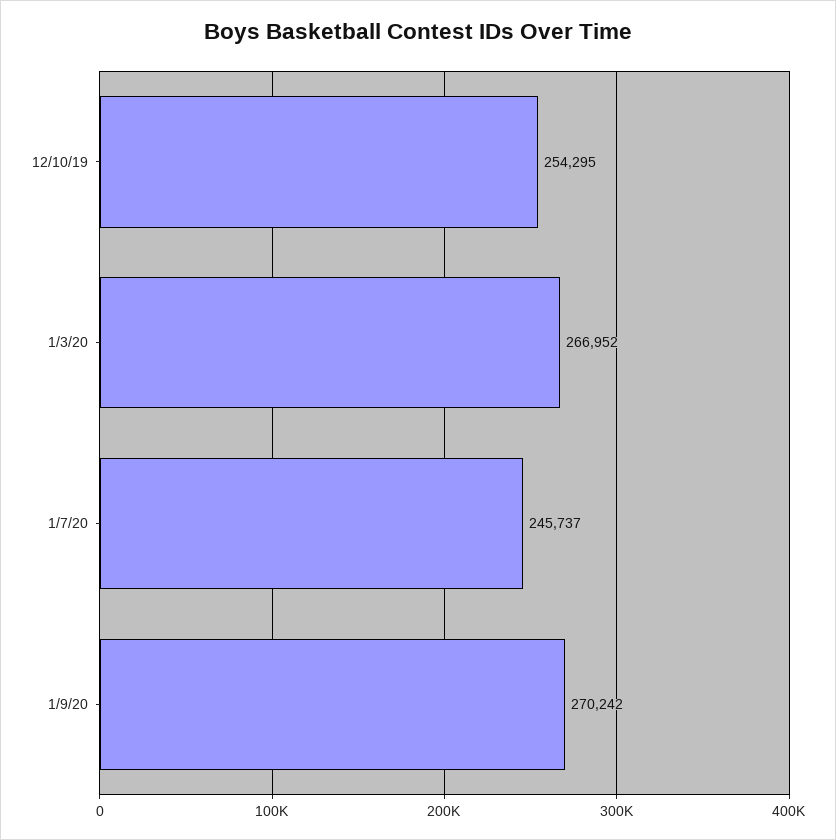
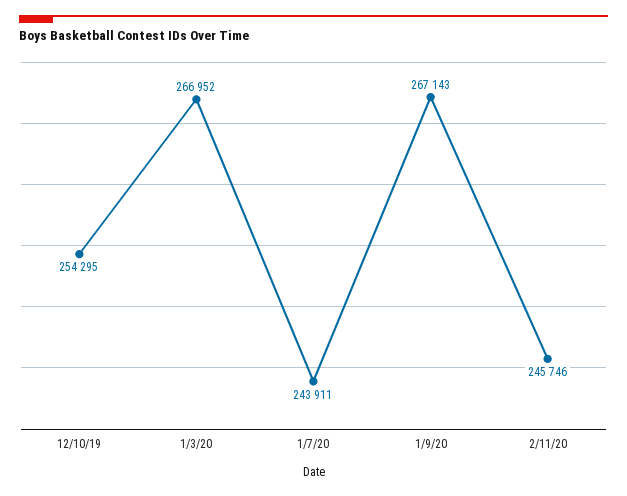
1/7/20: 245737 -> 243911
1/9/20: 270242 -> 267143
2/11/20: none -> 245746

